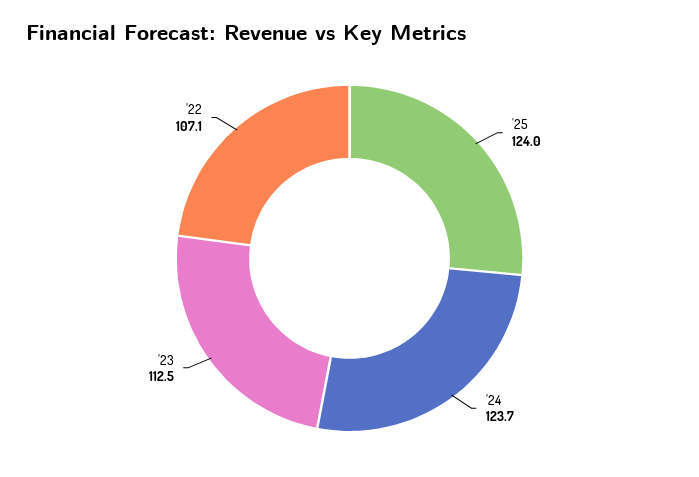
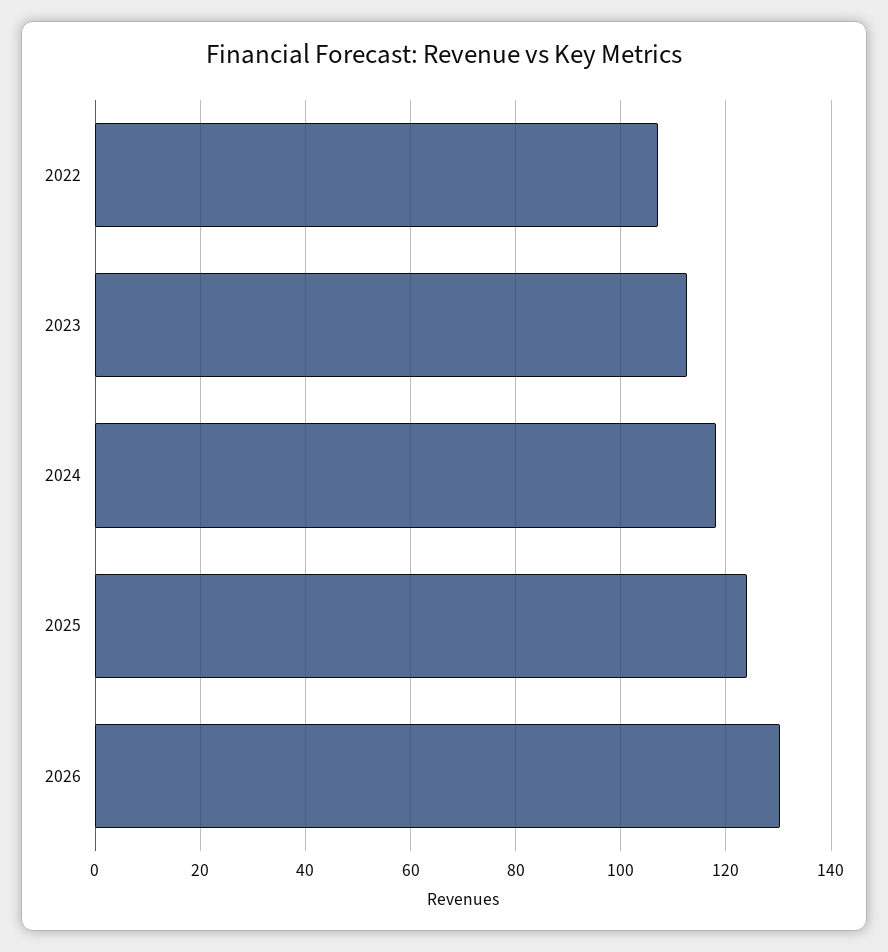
'24: 123.7 -> 118
2026: none -> 130

